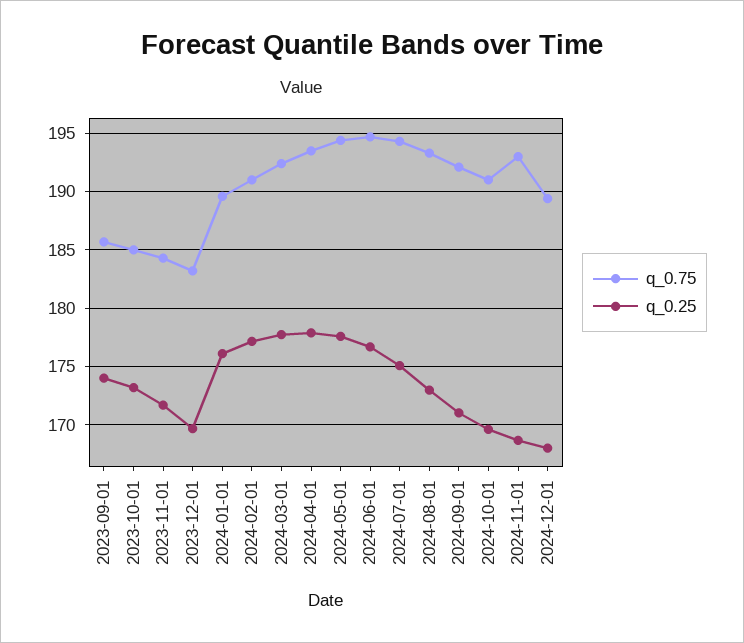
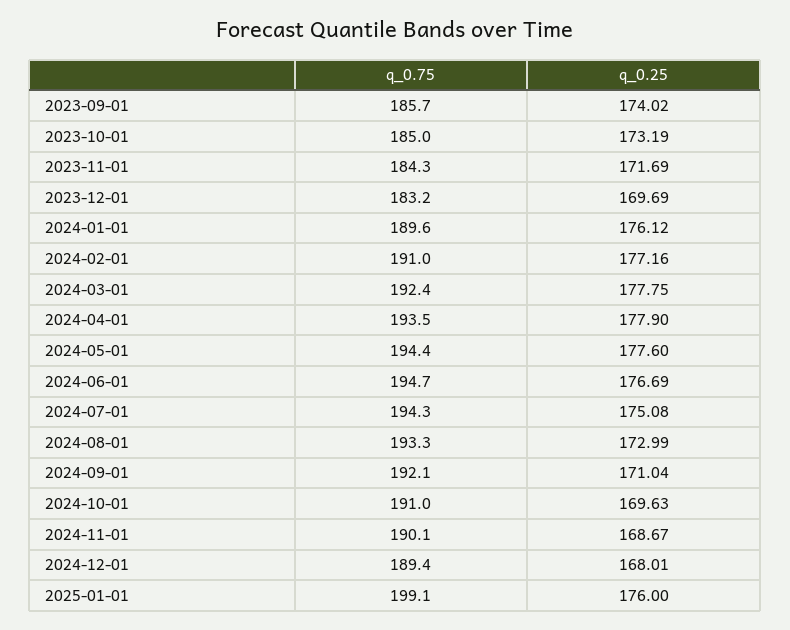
q_0.75, 2024-11-01: 193 -> 190.1
q_0.75, 2025-01-01: none -> 199.1
q_0.25, 2025-01-01: none -> 176

